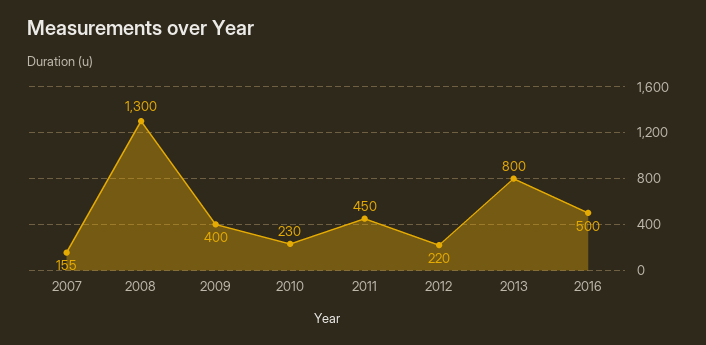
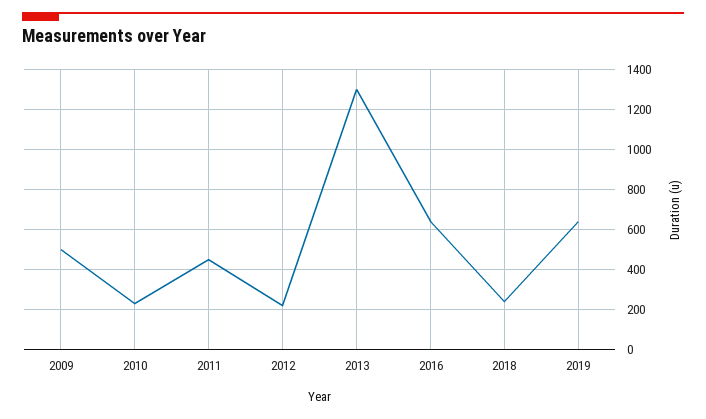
2007: 155 -> none
2008: 1300 -> none
2009: 400 -> 500
2013: 800 -> 1300
2016: 500 -> 650
2018: none -> 250
2019: none -> 650

